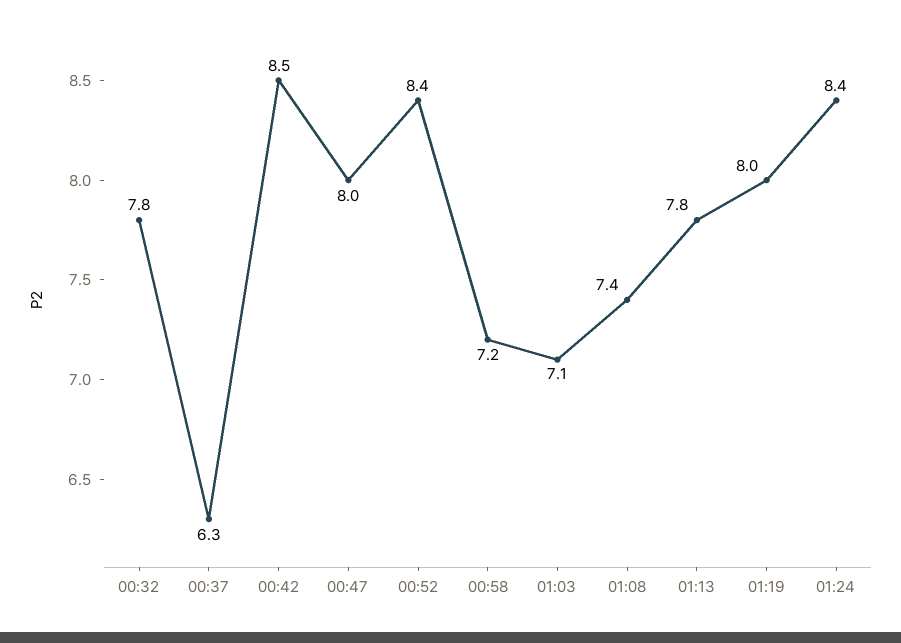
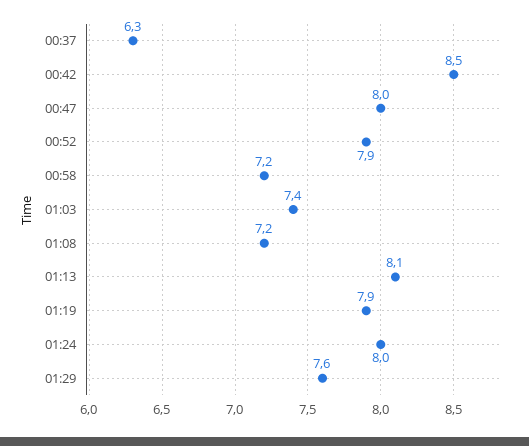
00:32: 7.8 -> none
00:52: 8.4 -> 7.9
01:03: 7.1 -> 7.4
01:08: 7.4 -> 7.2
01:13: 7.8 -> 8.1
01:19: 8 -> 7.9
01:24: 8.4 -> 8
01:29: none -> 7.6

